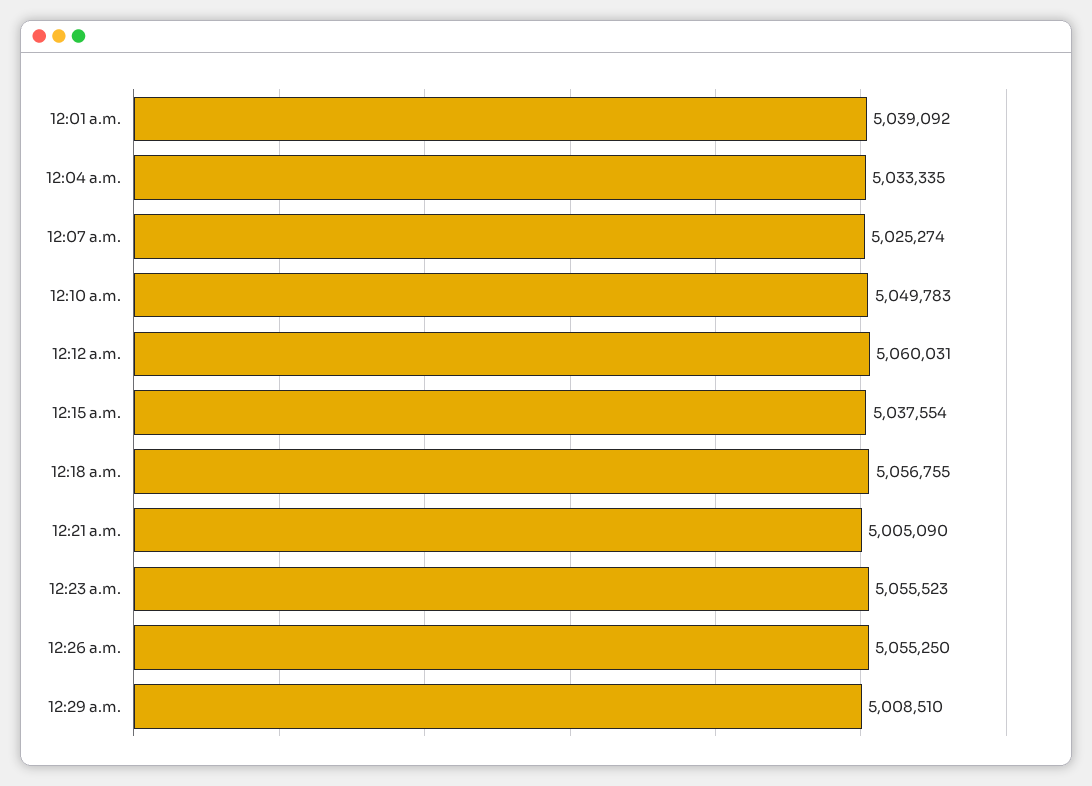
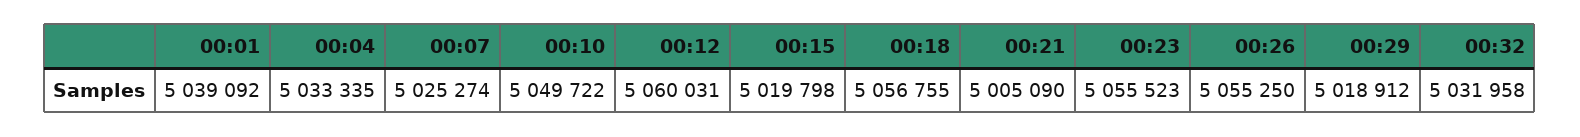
12:10 a.m.: 5049783 -> 5049722
12:15 a.m.: 5037554 -> 5019798
12:29 a.m.: 5008510 -> 5018912
00:32: none -> 5031958

